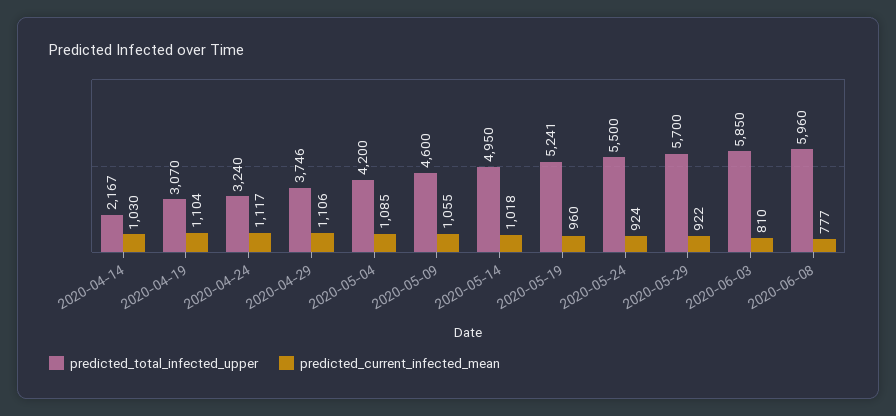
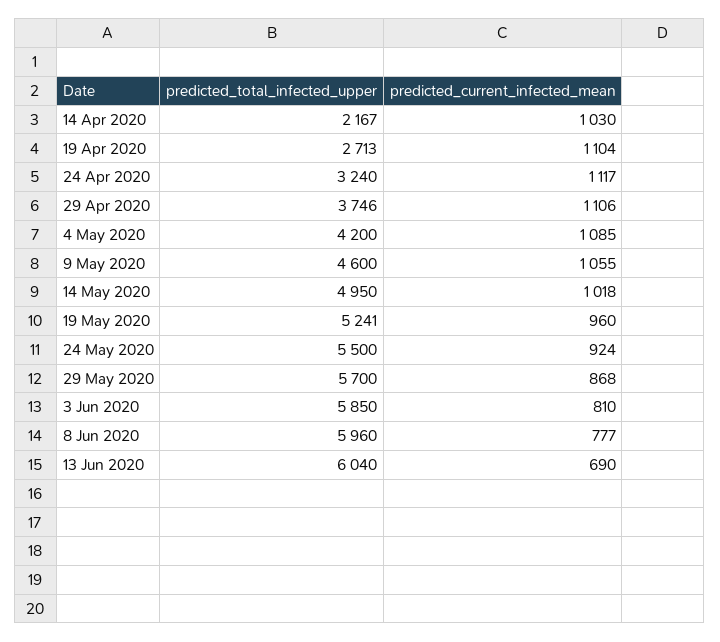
predicted_total_infected_upper, 2020-04-19: 3070 -> 2713
predicted_current_infected_mean, 2020-05-29: 922 -> 868
predicted_total_infected_upper, 13 Jun 2020: none -> 6040
predicted_current_infected_mean, 13 Jun 2020: none -> 690

